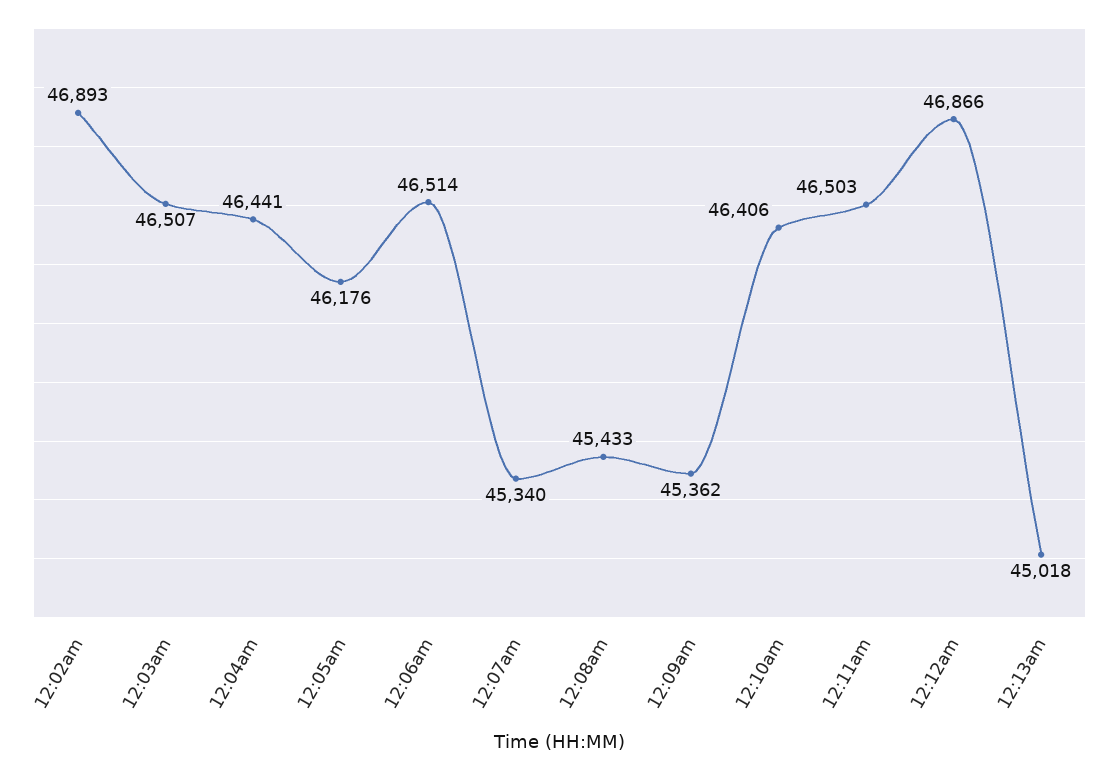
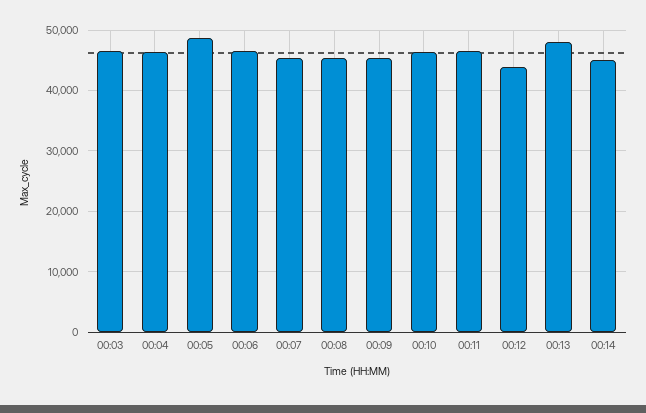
12:02am: 46893 -> none
12:05am: 46176 -> 49000
12:12am: 46866 -> 44000
12:13am: 45018 -> 48000
00:14: none -> 45000

